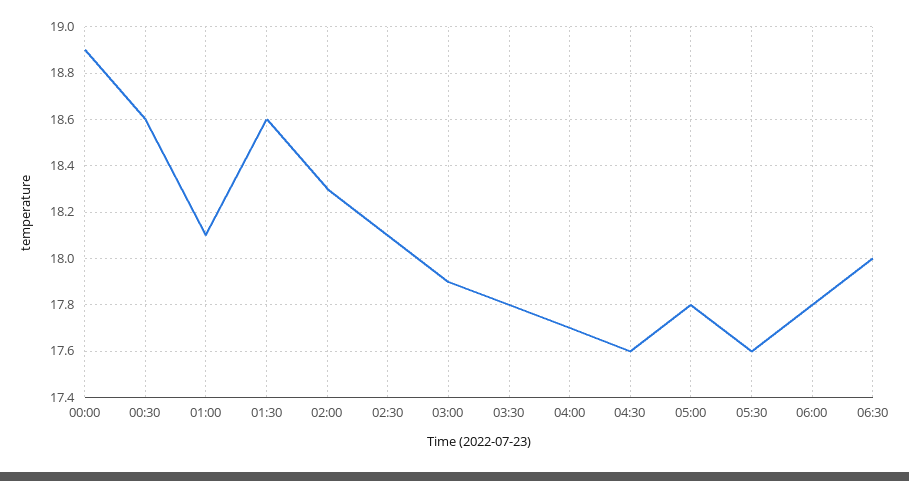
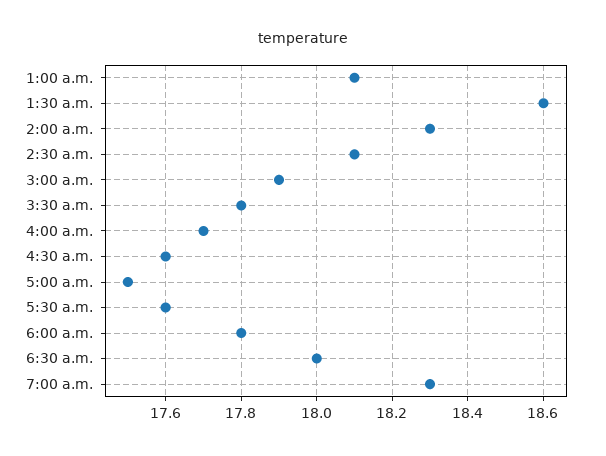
00:00: 18.9 -> none
00:30: 18.6 -> none
05:00: 17.8 -> 17.5
7:00 a.m.: none -> 18.3

